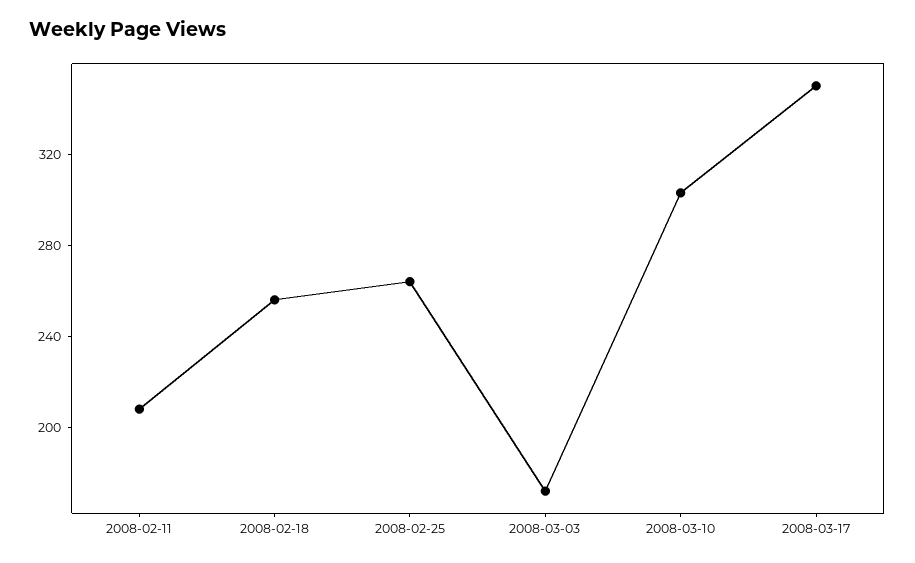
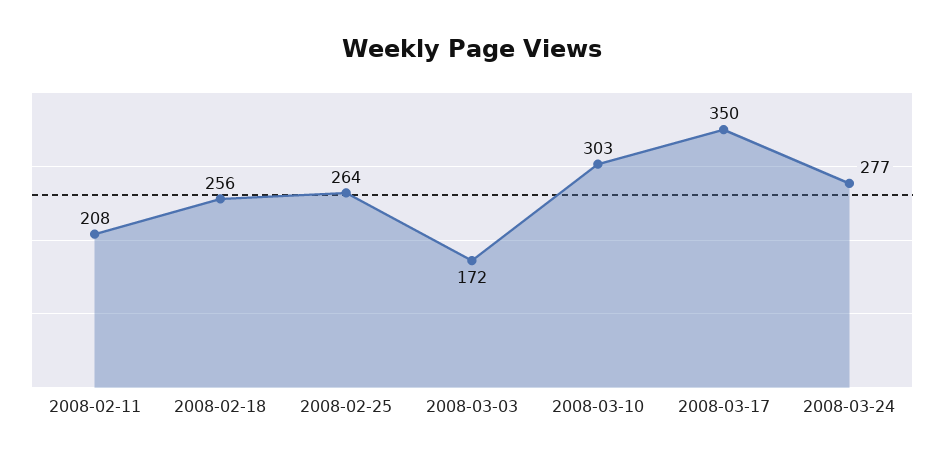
2008-03-24: none -> 277

